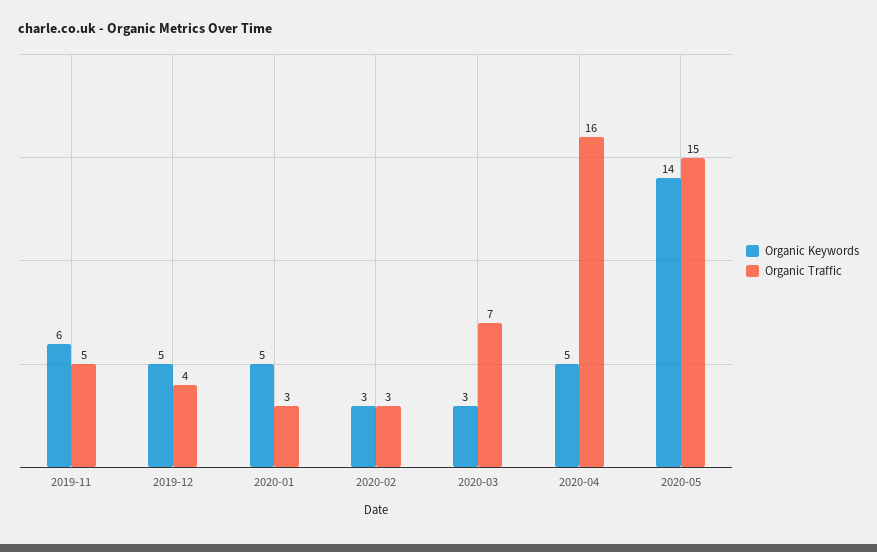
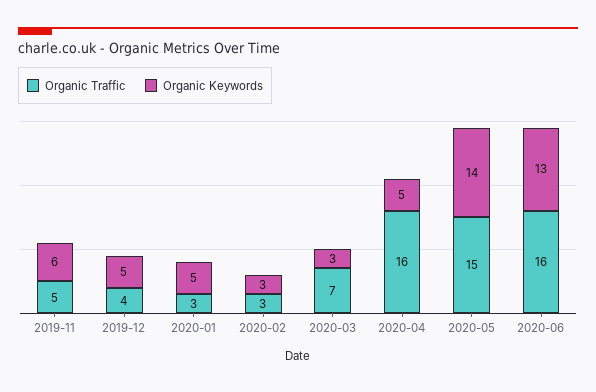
Organic Traffic, 2020-06: none -> 16
Organic Keywords, 2020-06: none -> 13

